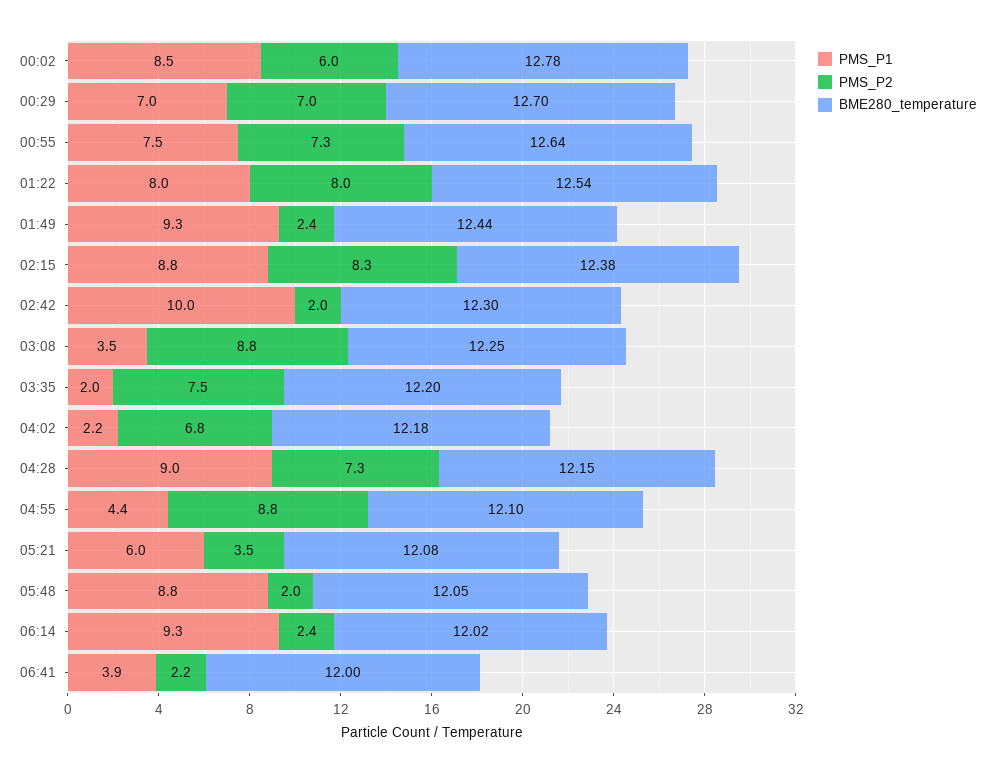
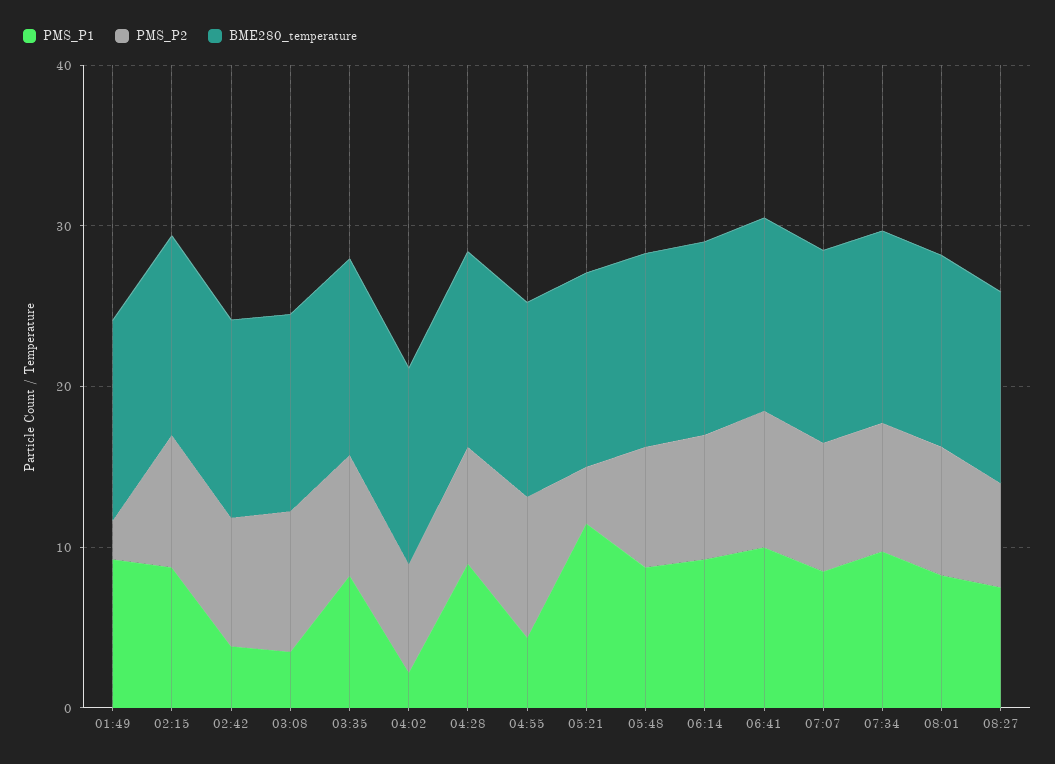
PMS_P1, 00:02: 8.5 -> none
PMS_P2, 00:02: 6 -> none
BME280_temperature, 00:02: 12.78 -> none
PMS_P1, 00:29: 7 -> none
PMS_P2, 00:29: 7 -> none
BME280_temperature, 00:29: 12.7 -> none
PMS_P1, 00:55: 7.5 -> none
PMS_P2, 00:55: 7.3 -> none
BME280_temperature, 00:55: 12.64 -> none
PMS_P1, 01:22: 8 -> none
PMS_P2, 01:22: 8 -> none
BME280_temperature, 01:22: 12.54 -> none
PMS_P1, 02:42: 10 -> 4
PMS_P2, 02:42: 2 -> 8
PMS_P1, 03:35: 2 -> 8
PMS_P1, 05:21: 6 -> 12
PMS_P2, 05:48: 2 -> 8
PMS_P2, 06:14: 2.4 -> 8
PMS_P1, 06:41: 3.9 -> 10
PMS_P2, 06:41: 2.2 -> 8
PMS_P1, 07:07: none -> 8
PMS_P2, 07:07: none -> 8
BME280_temperature, 07:07: none -> 12
PMS_P1, 07:34: none -> 10
PMS_P2, 07:34: none -> 8
BME280_temperature, 07:34: none -> 12
PMS_P1, 08:01: none -> 8
PMS_P2, 08:01: none -> 8
BME280_temperature, 08:01: none -> 12
PMS_P1, 08:27: none -> 8
PMS_P2, 08:27: none -> 6
BME280_temperature, 08:27: none -> 12

